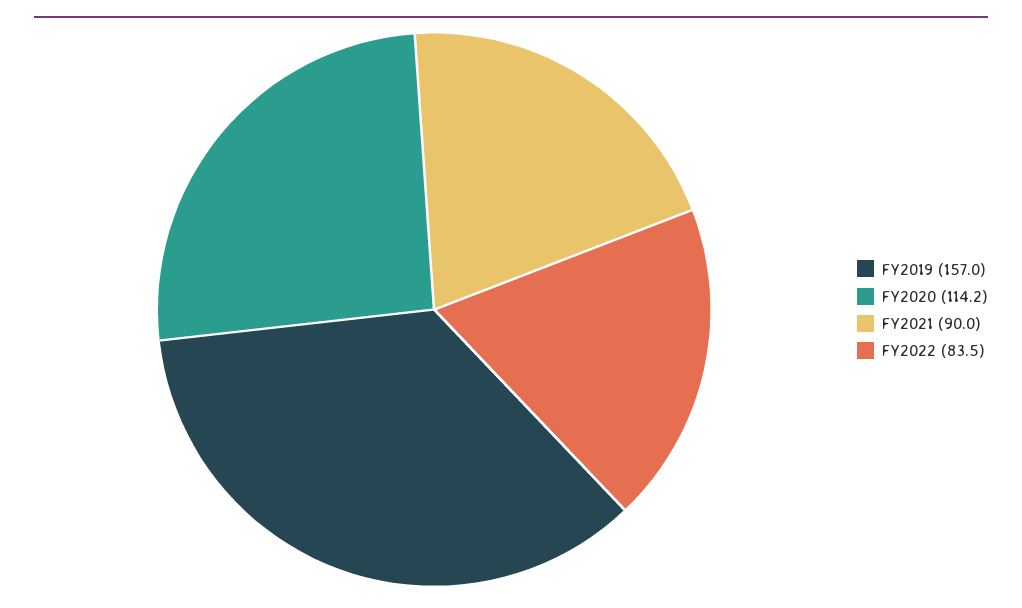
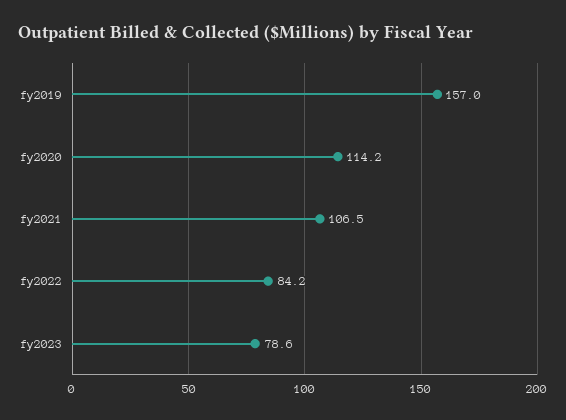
FY2021: 90 -> 106.5
FY2022: 83.5 -> 84.2
fy2023: none -> 78.6

